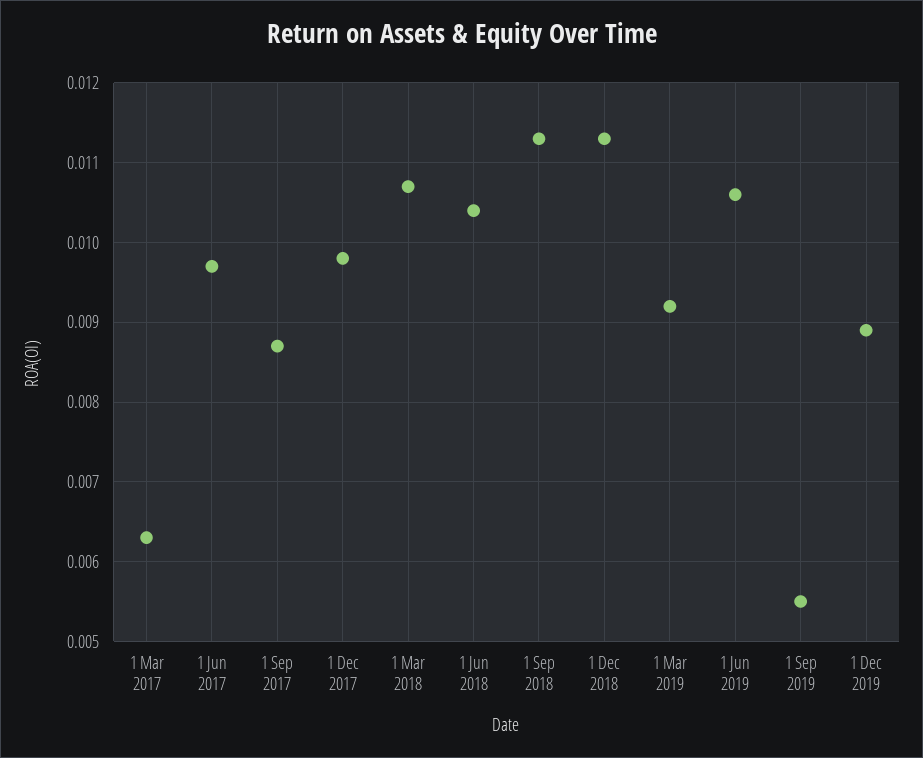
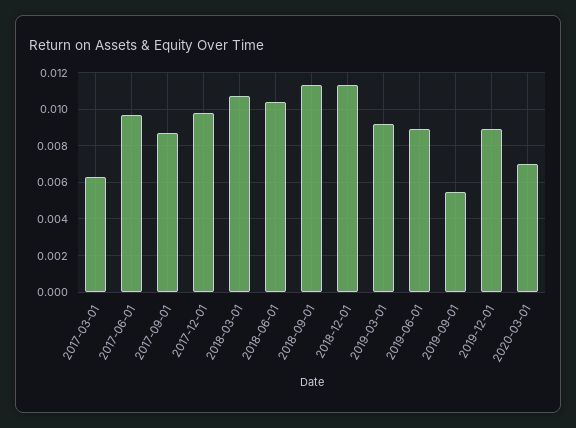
1 Jun 2019: 0.0106 -> 0.009
2020-03-01: none -> 0.007

